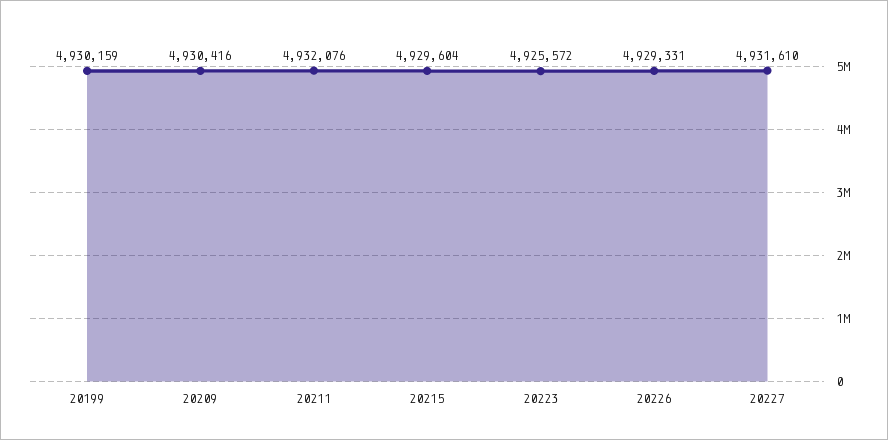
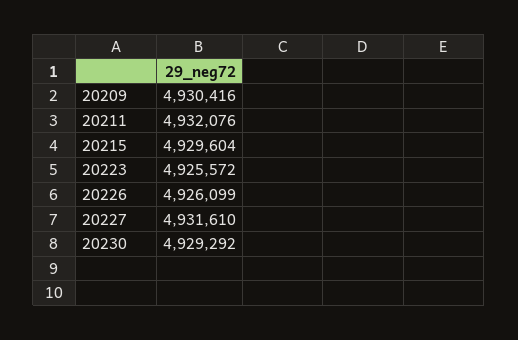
20199: 4930159 -> none
20226: 4929331 -> 4926099
20230: none -> 4929292

